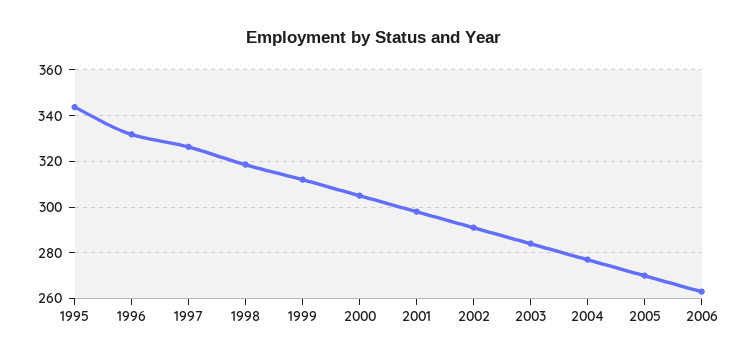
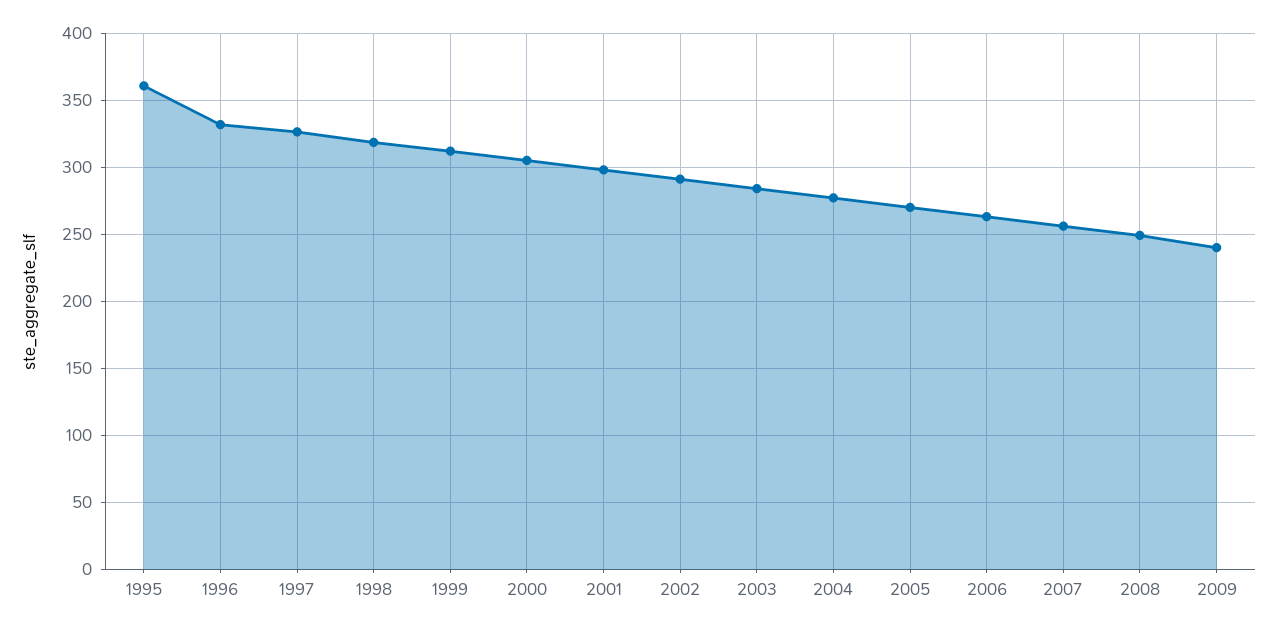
1995: 345 -> 360
2007: none -> 255
2008: none -> 250
2009: none -> 240

